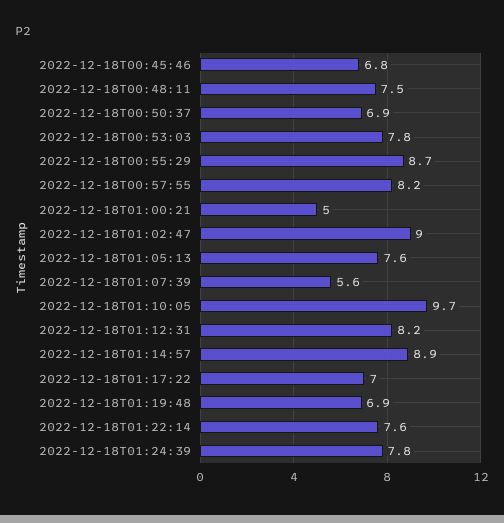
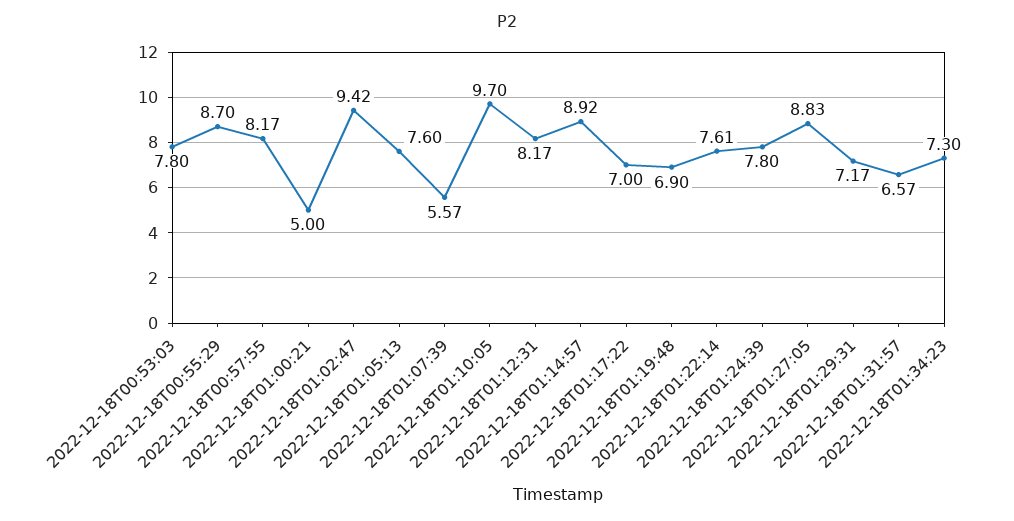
2022-12-18T00:45:46: 6.8 -> none
2022-12-18T00:48:11: 7.5 -> none
2022-12-18T00:50:37: 6.9 -> none
2022-12-18T01:02:47: 9 -> 9.42
2022-12-18T01:27:05: none -> 8.83
2022-12-18T01:29:31: none -> 7.17
2022-12-18T01:31:57: none -> 6.57
2022-12-18T01:34:23: none -> 7.3

